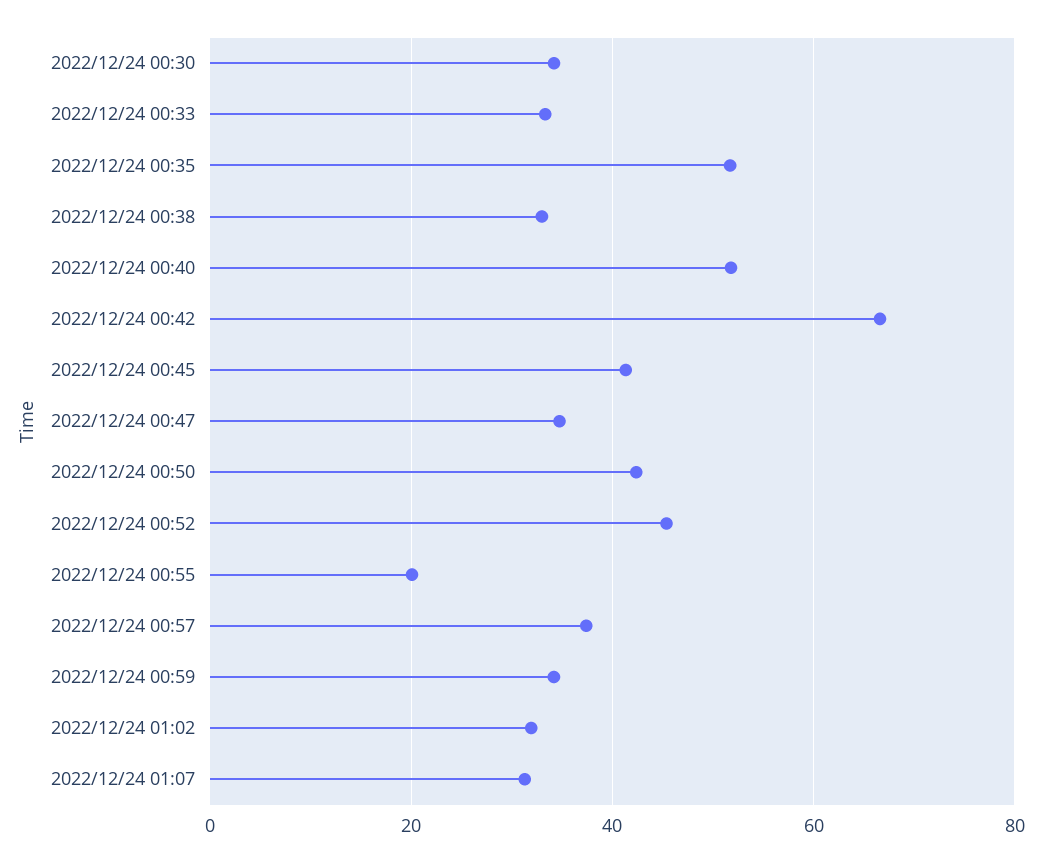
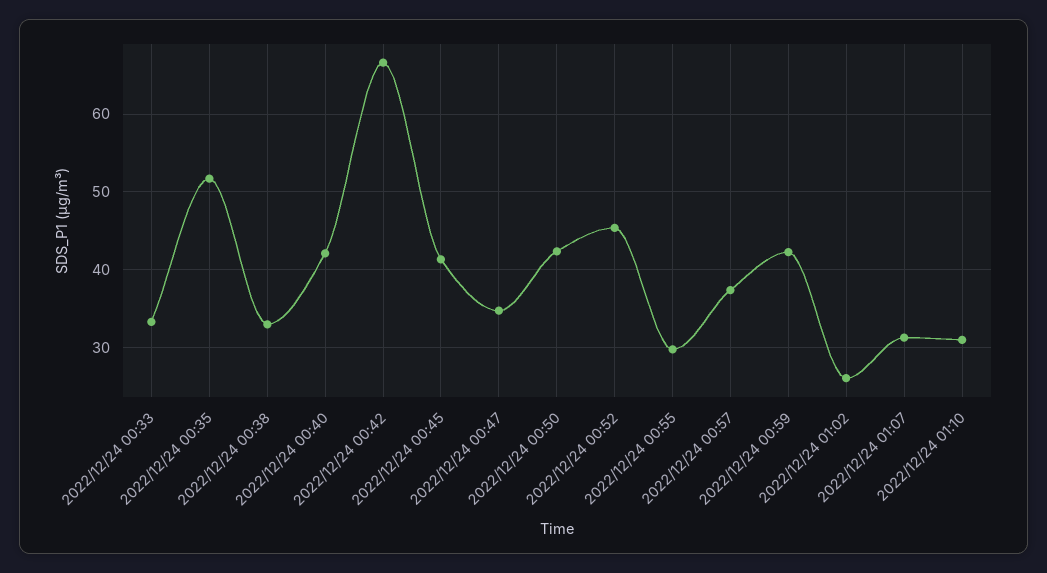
2022/12/24 00:30: 34 -> none
2022/12/24 00:40: 52 -> 42
2022/12/24 00:55: 20 -> 30
2022/12/24 00:59: 34 -> 42
2022/12/24 01:02: 32 -> 26
2022/12/24 01:10: none -> 31

